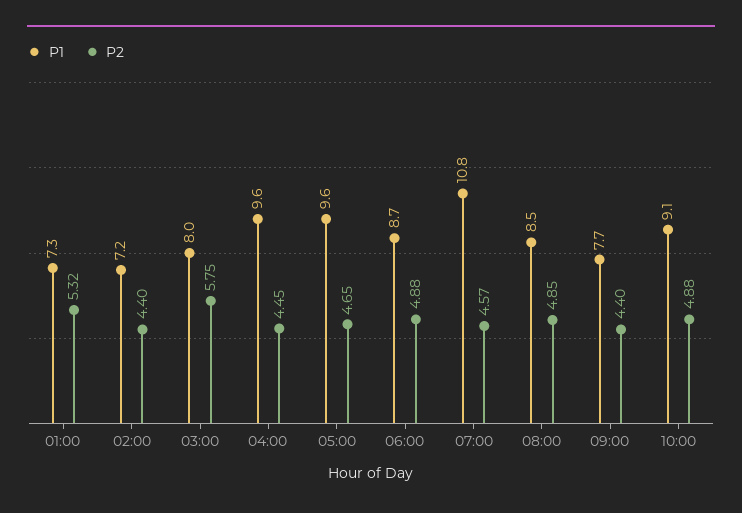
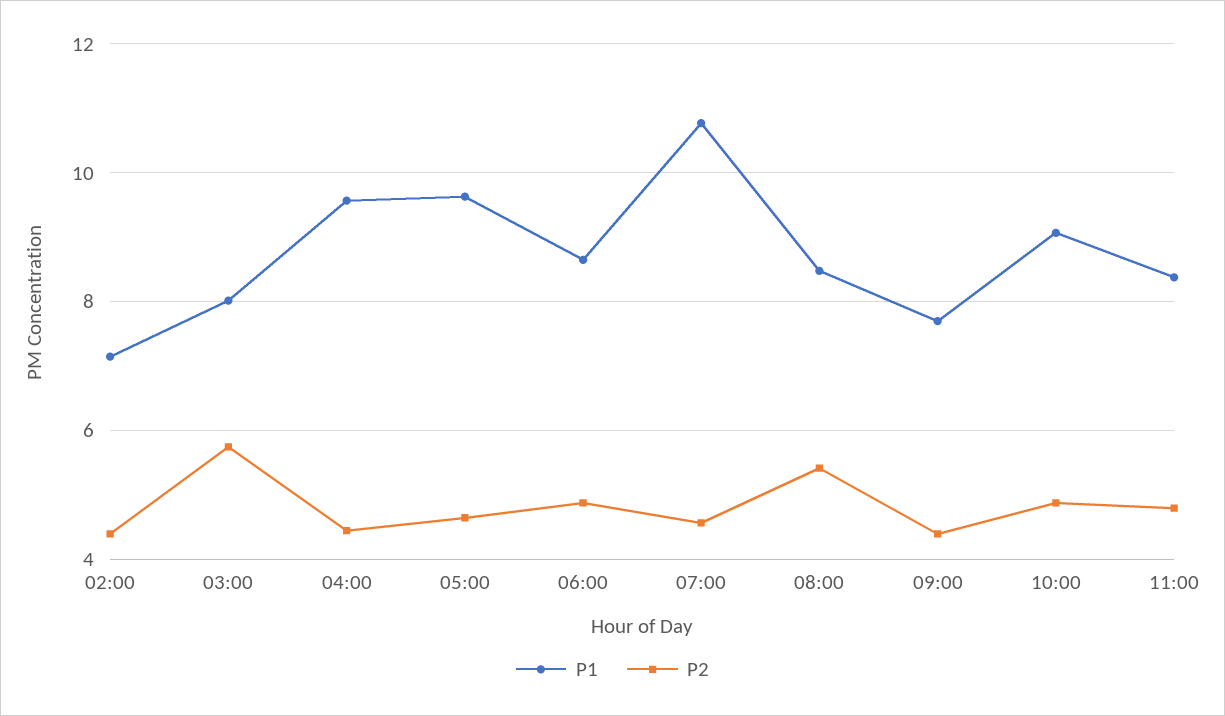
P1, 01:00: 7.3 -> none
P2, 01:00: 5.32 -> none
P2, 08:00: 4.85 -> 5.4
P1, 11:00: none -> 8.4
P2, 11:00: none -> 4.8

